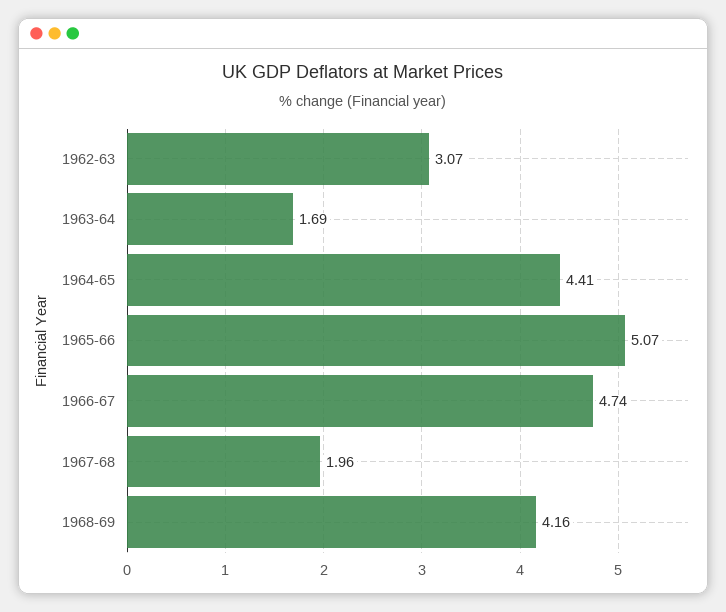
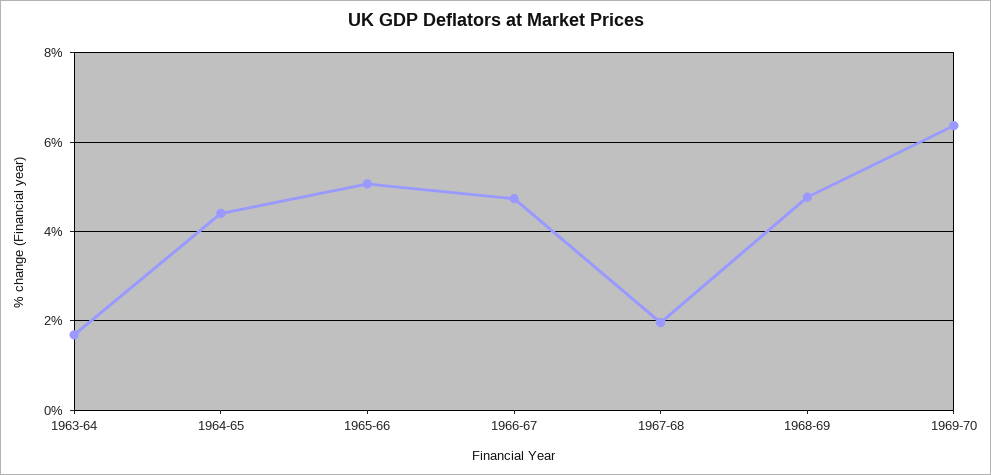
1962-63: 3.07 -> none
1968-69: 4.16 -> 4.8
1969-70: none -> 6.4

